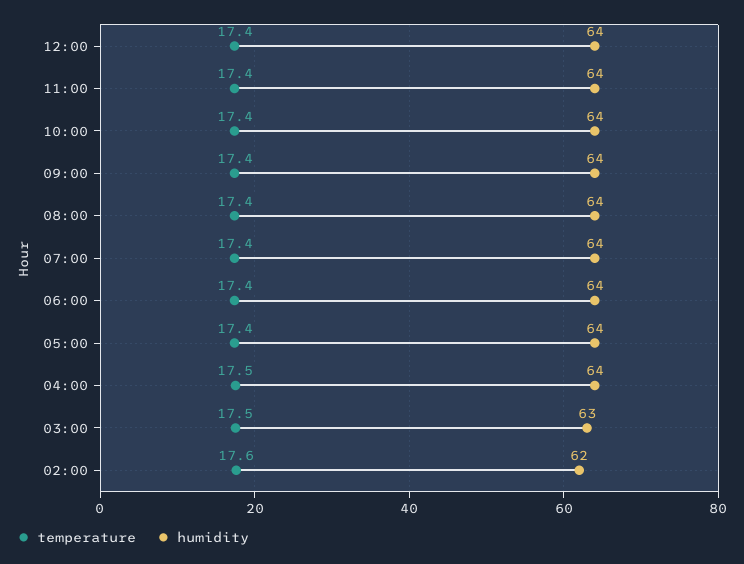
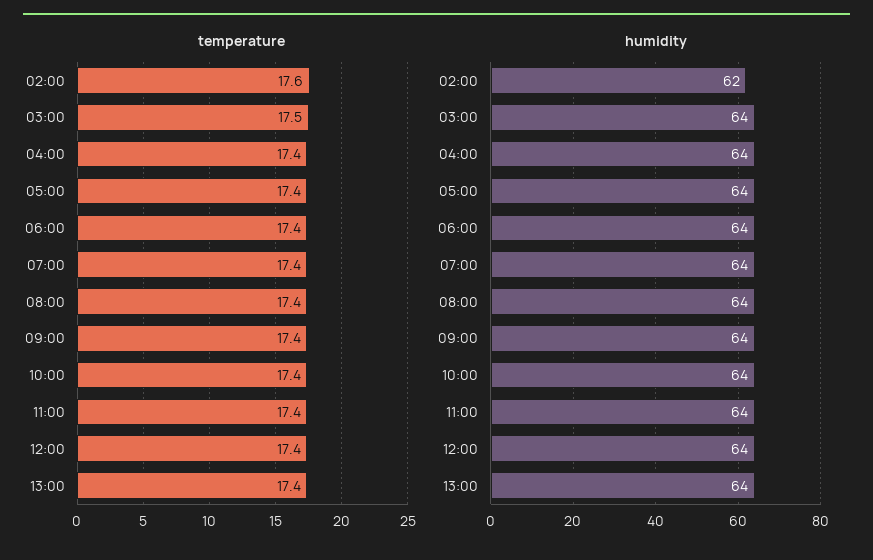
temperature, 04:00: 17.5 -> 17.4
humidity, 03:00: 63 -> 64
temperature, 13:00: none -> 17.4
humidity, 13:00: none -> 64

